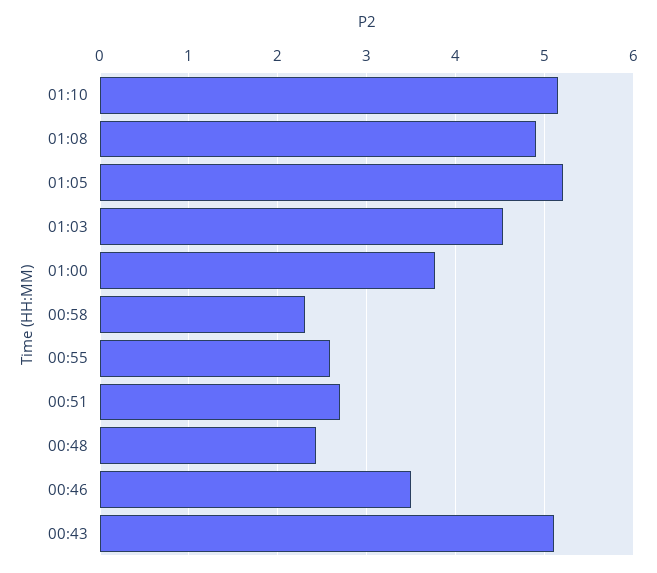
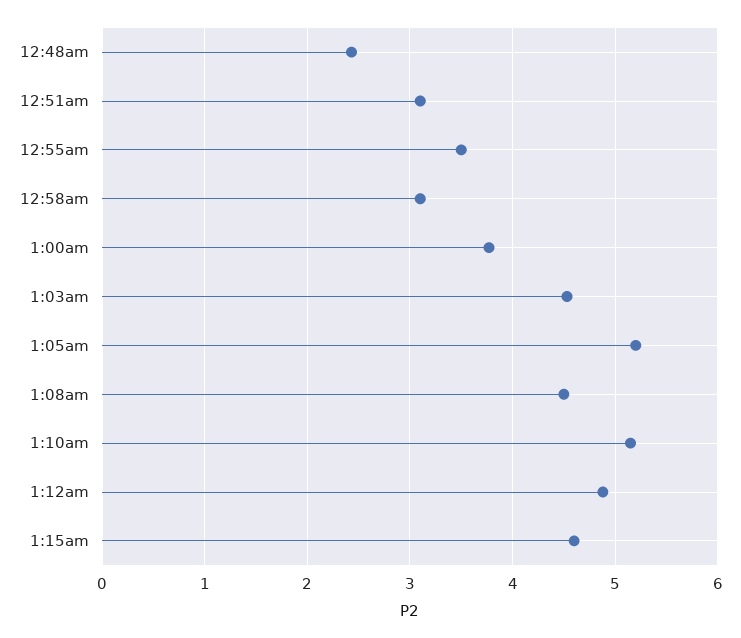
01:08: 4.9 -> 4.5
00:58: 2.3 -> 3.1
00:55: 2.6 -> 3.5
00:51: 2.7 -> 3.1
00:46: 3.5 -> none
00:43: 5.1 -> none
1:12am: none -> 4.9
1:15am: none -> 4.6

